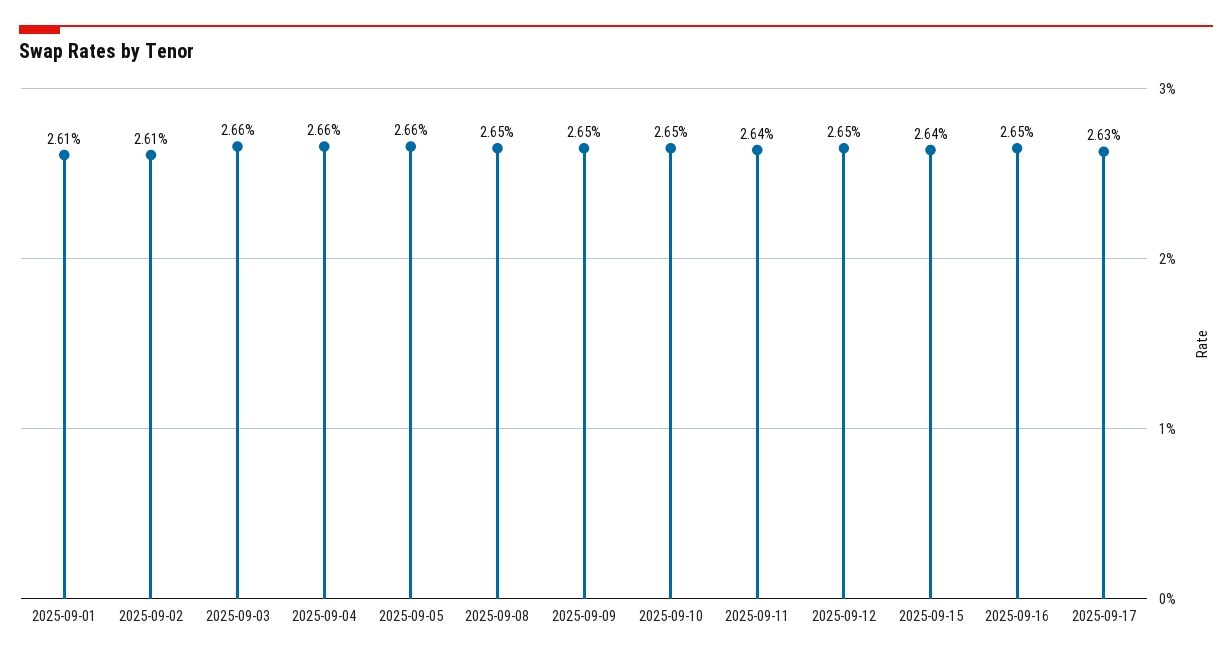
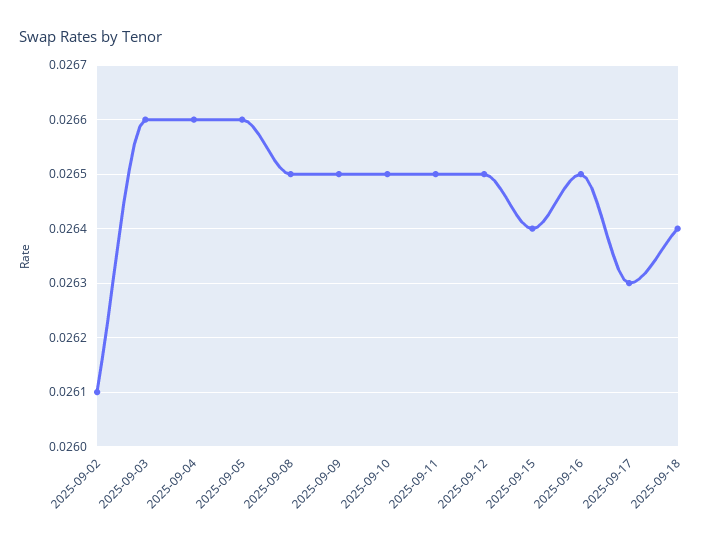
2025-09-01: 0.0261 -> none
2025-09-11: 0.0264 -> 0.0265
2025-09-18: none -> 0.0264

